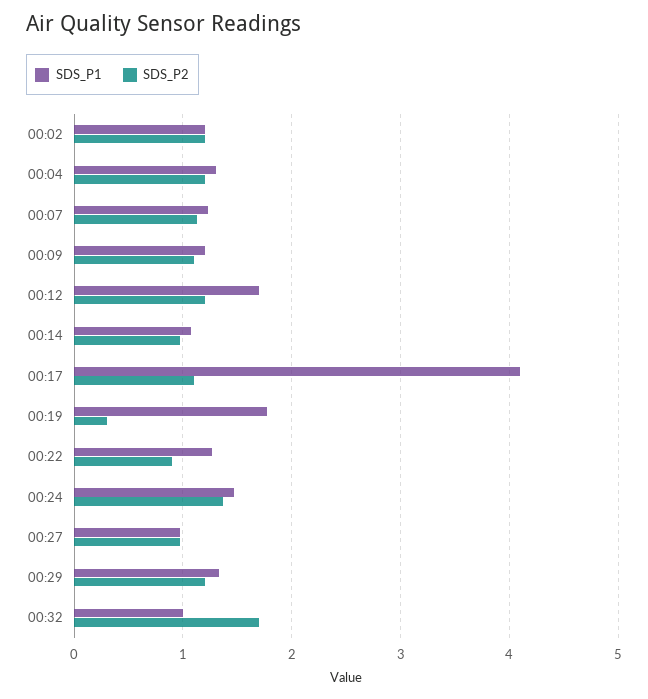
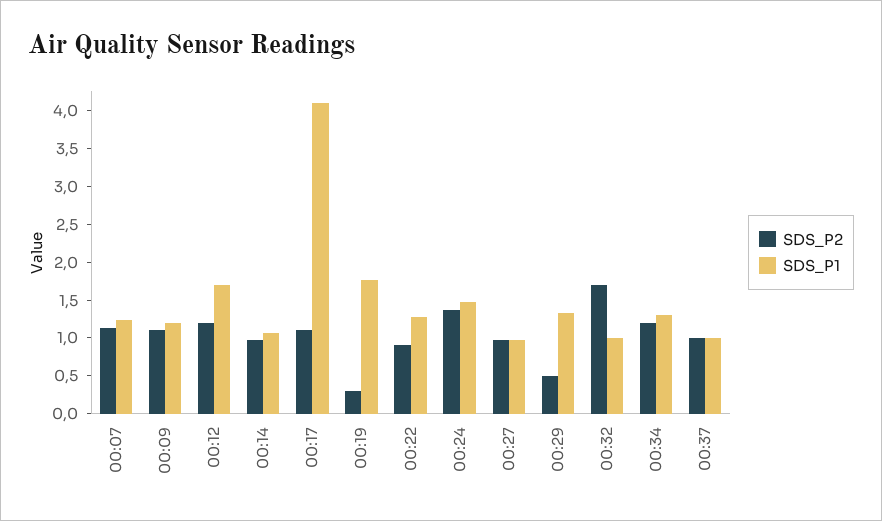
SDS_P1, 00:02: 1.2 -> none
SDS_P2, 00:02: 1.2 -> none
SDS_P1, 00:04: 1.3 -> none
SDS_P2, 00:04: 1.2 -> none
SDS_P2, 00:29: 1.2 -> 0.5
SDS_P2, 00:34: none -> 1.25
SDS_P1, 00:34: none -> 1.25
SDS_P2, 00:37: none -> 1
SDS_P1, 00:37: none -> 1

